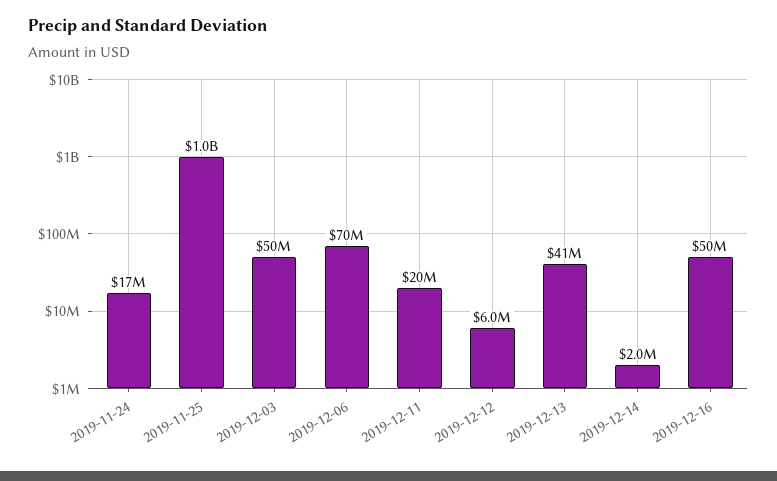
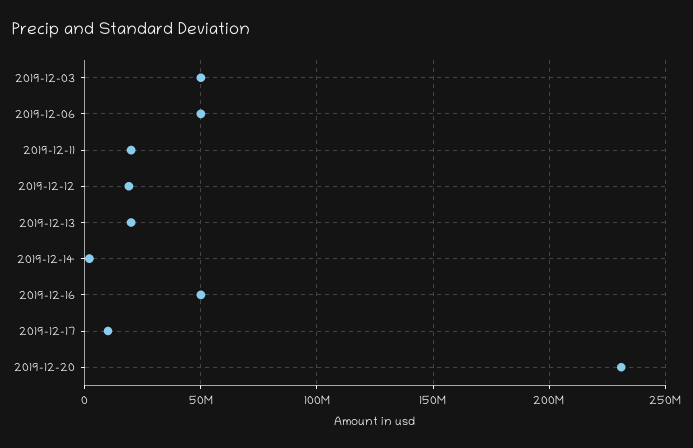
2019-11-24: 17000000 -> none
2019-11-25: 1000000000 -> none
2019-12-06: 70000000 -> 50000000
2019-12-12: 6000000 -> 20000000
2019-12-13: 41000000 -> 20000000
2019-12-17: none -> 10000000
2019-12-20: none -> 230000000

